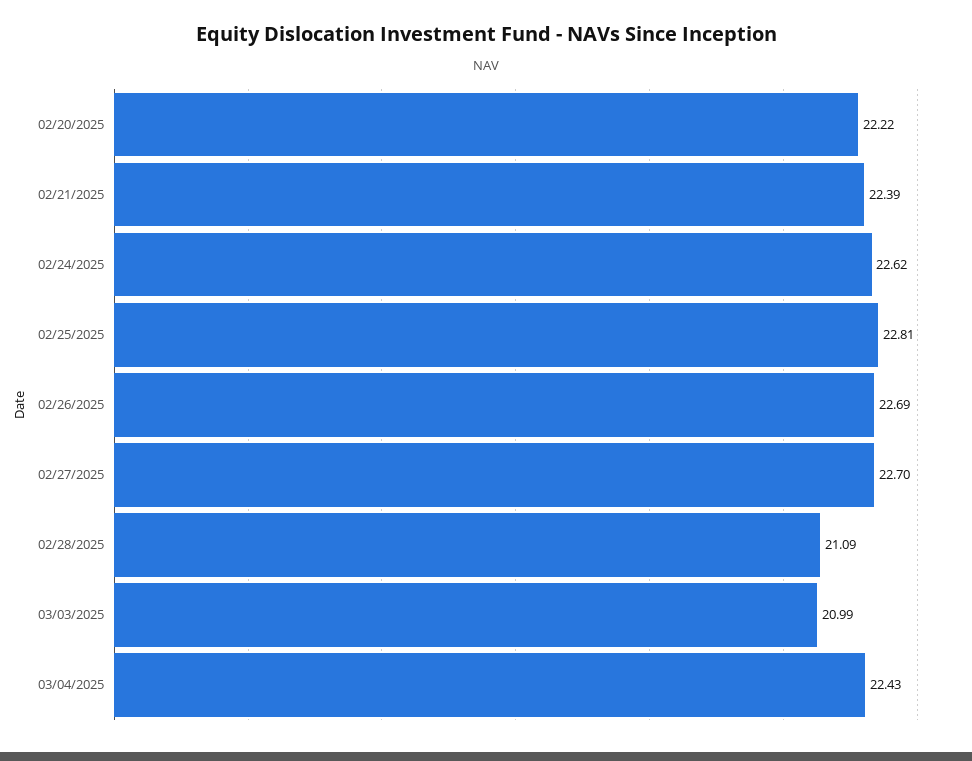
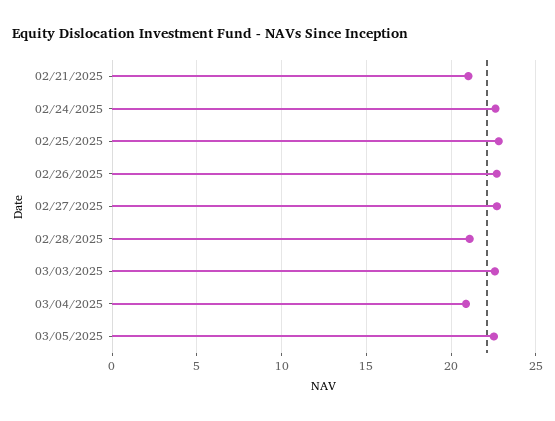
02/20/2025: 22.22 -> none
02/21/2025: 22.39 -> 21
03/03/2025: 20.99 -> 22.5
03/04/2025: 22.43 -> 21
03/05/2025: none -> 22.5

